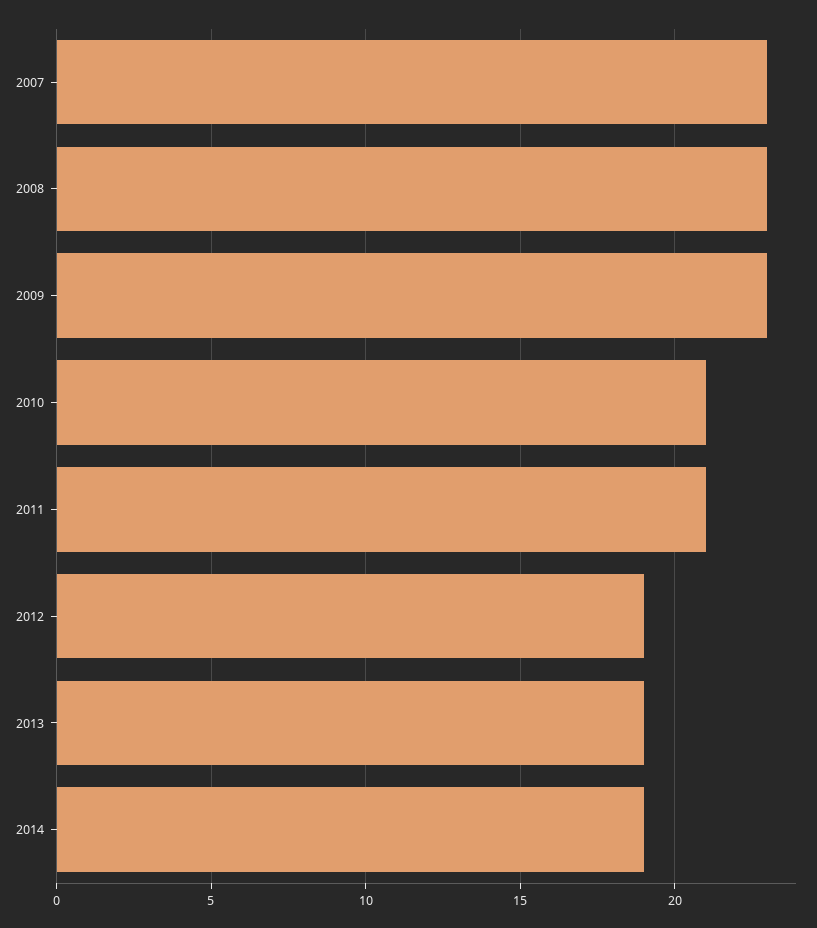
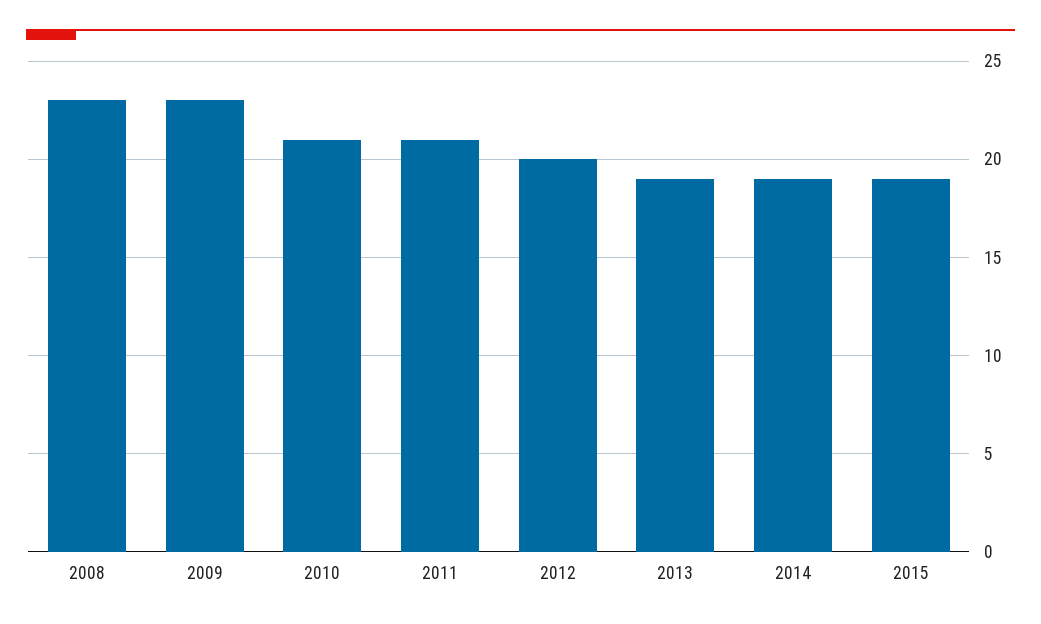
2007: 23 -> none
2012: 19 -> 20
2015: none -> 19

